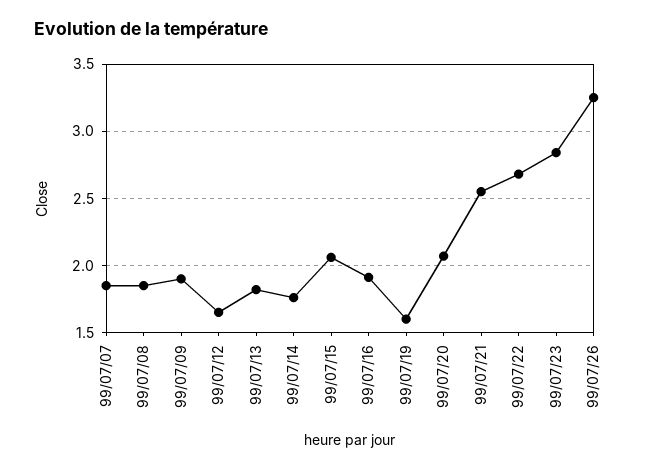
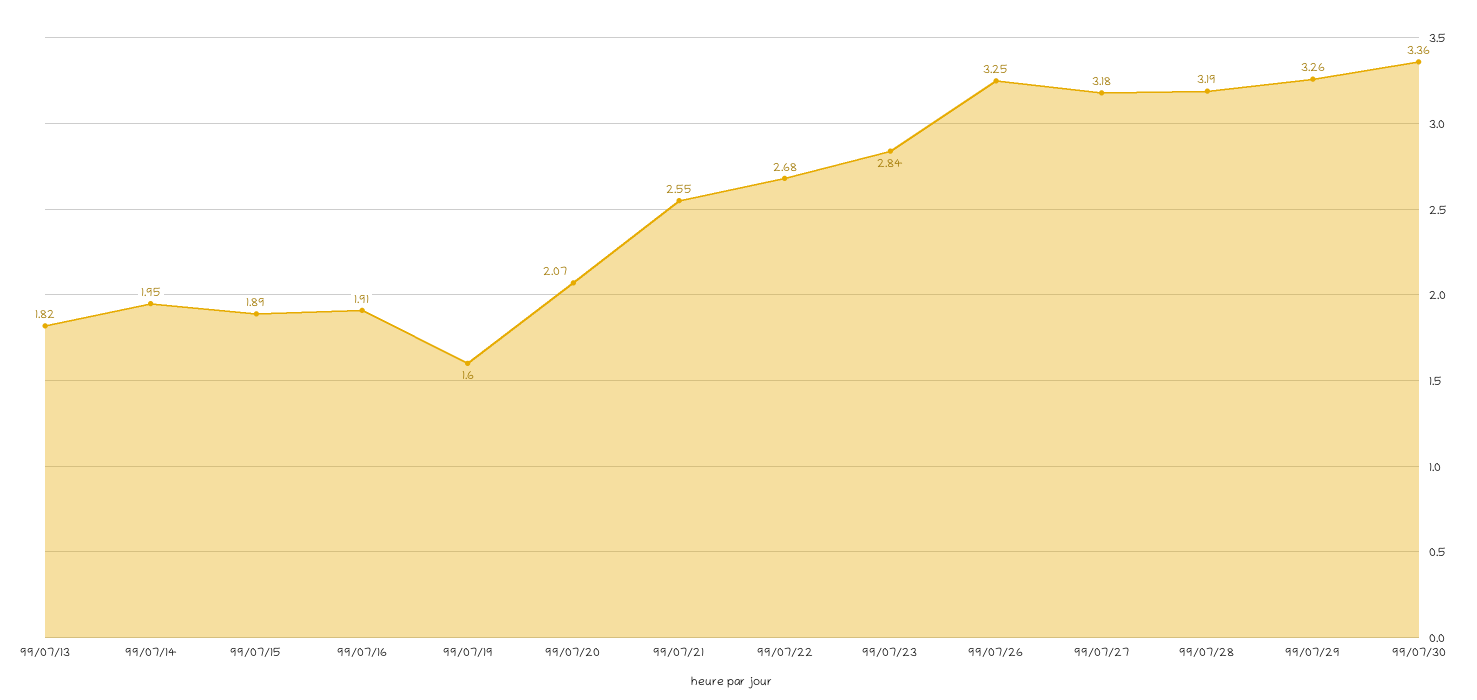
99/07/07: 1.85 -> none
99/07/08: 1.85 -> none
99/07/09: 1.9 -> none
99/07/12: 1.65 -> none
99/07/14: 1.75 -> 1.95
99/07/15: 2.05 -> 1.89
99/07/27: none -> 3.18
99/07/28: none -> 3.19
99/07/29: none -> 3.26
99/07/30: none -> 3.36

